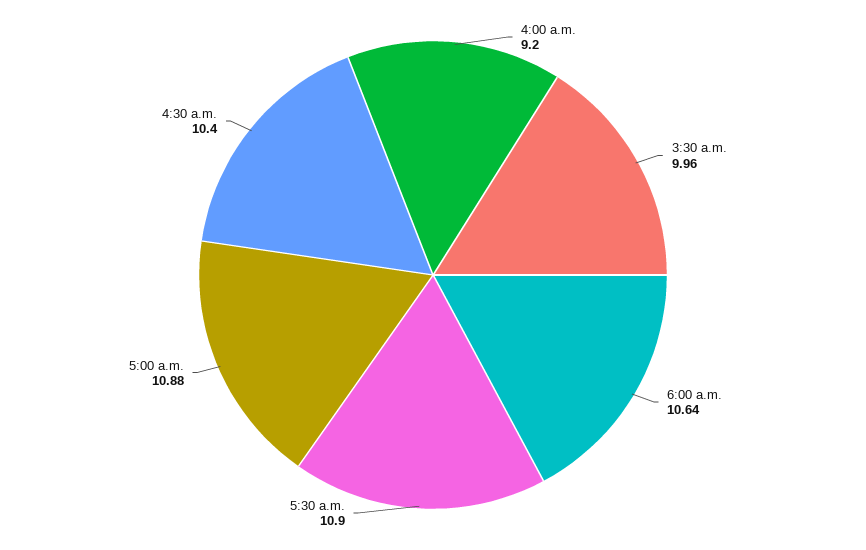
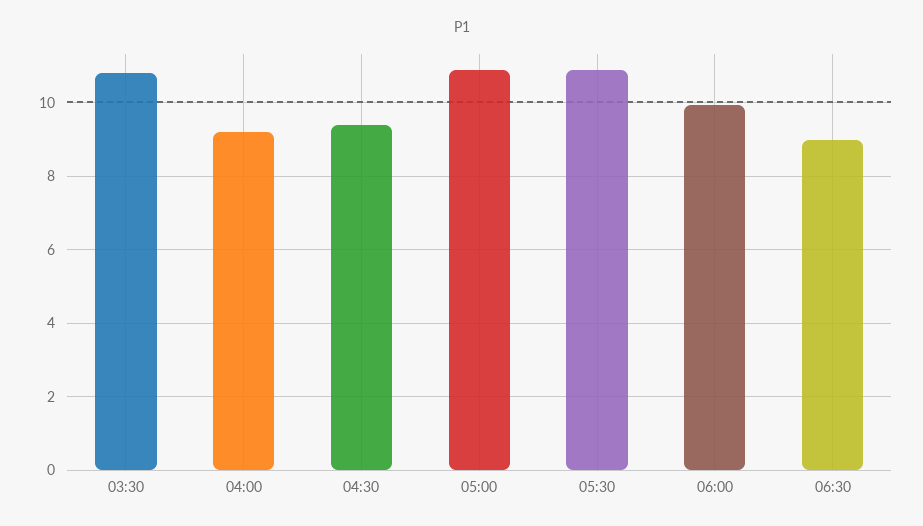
3:30 a.m.: 9.96 -> 10.8
6:00 a.m.: 10.64 -> 10
4:30 a.m.: 10.4 -> 9.4
06:30: none -> 9

